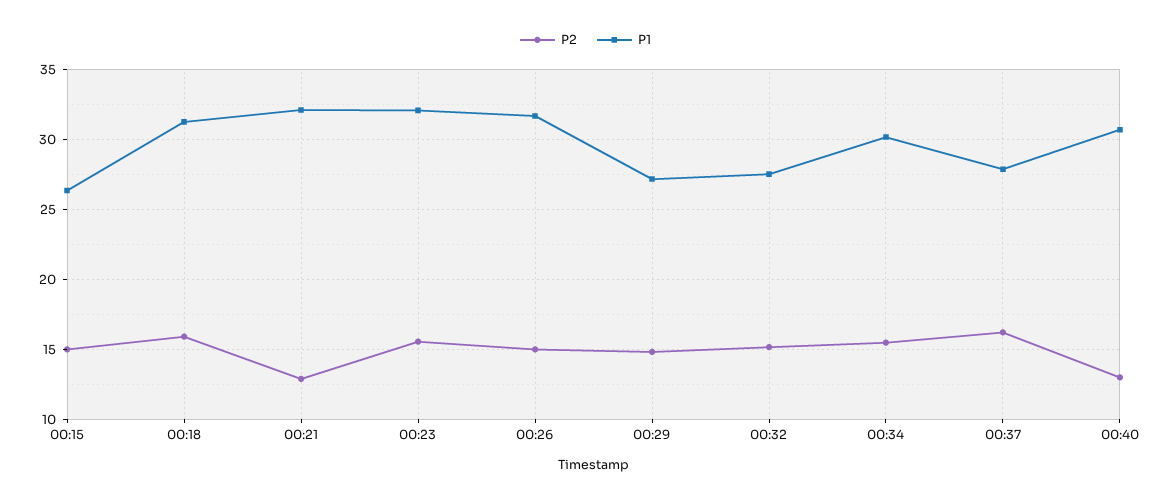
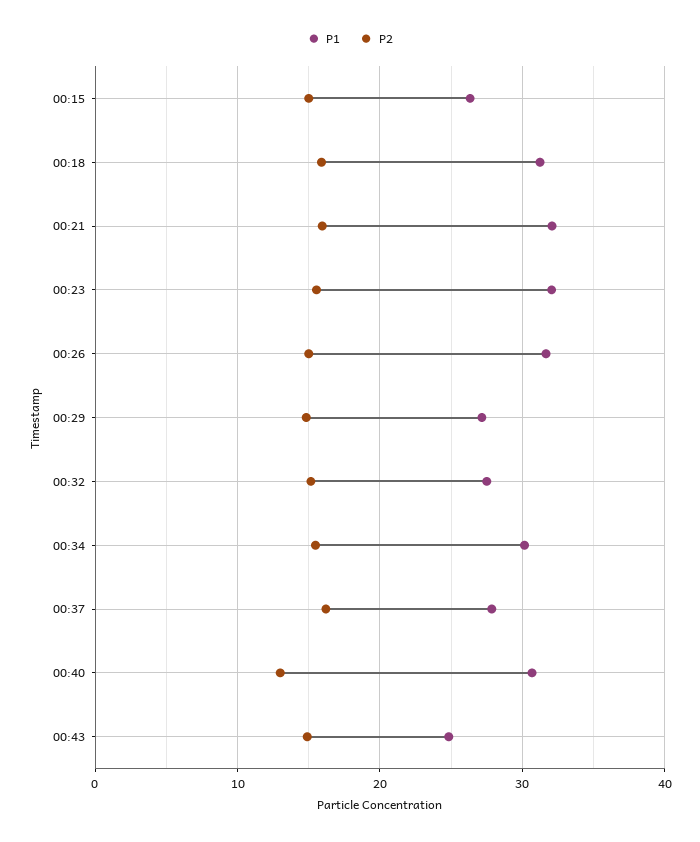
P2, 00:21: 13 -> 16
P1, 00:43: none -> 25
P2, 00:43: none -> 15

